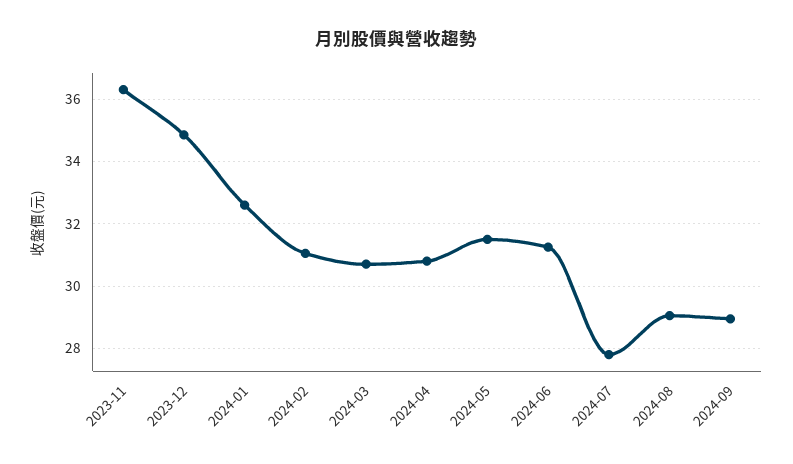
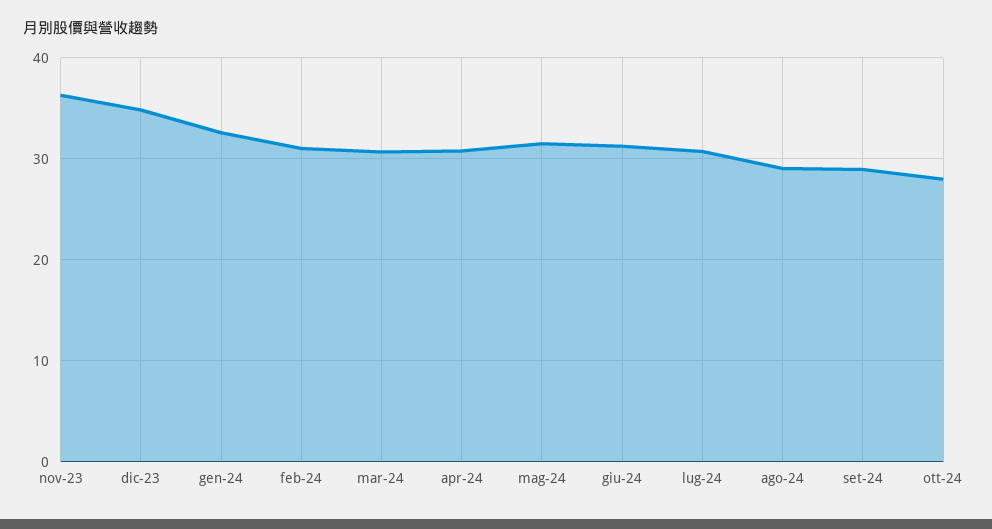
2024-07: 27.8 -> 31
ott-24: none -> 28

